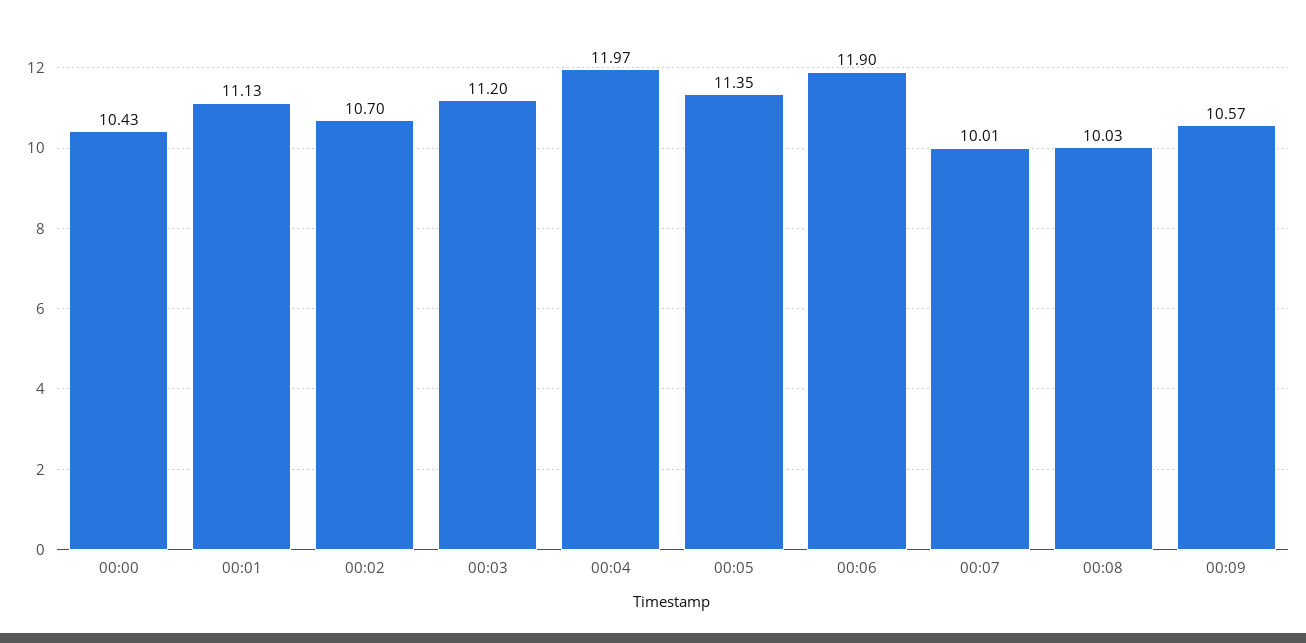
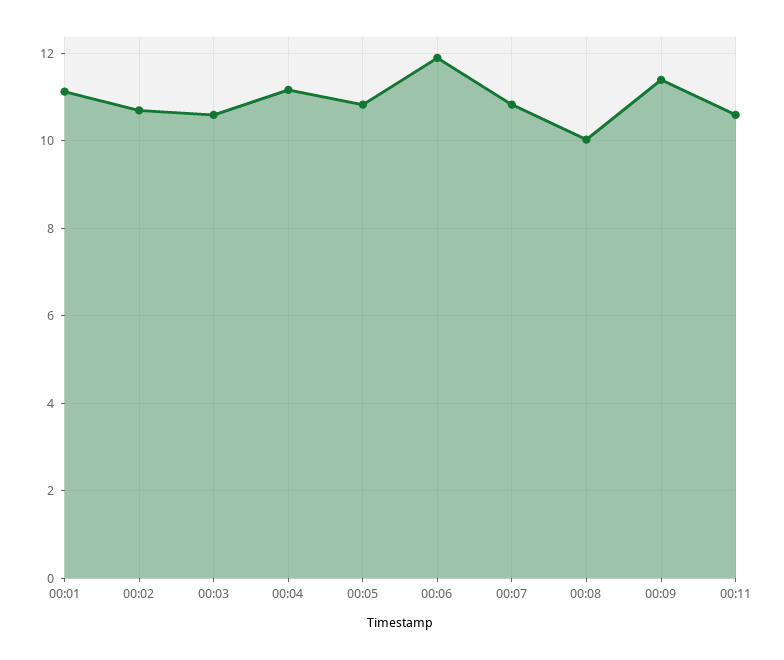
00:00: 10.43 -> none
00:03: 11.2 -> 10.6
00:04: 11.97 -> 11.2
00:05: 11.35 -> 10.8
00:07: 10.01 -> 10.8
00:09: 10.57 -> 11.4
00:11: none -> 10.6

